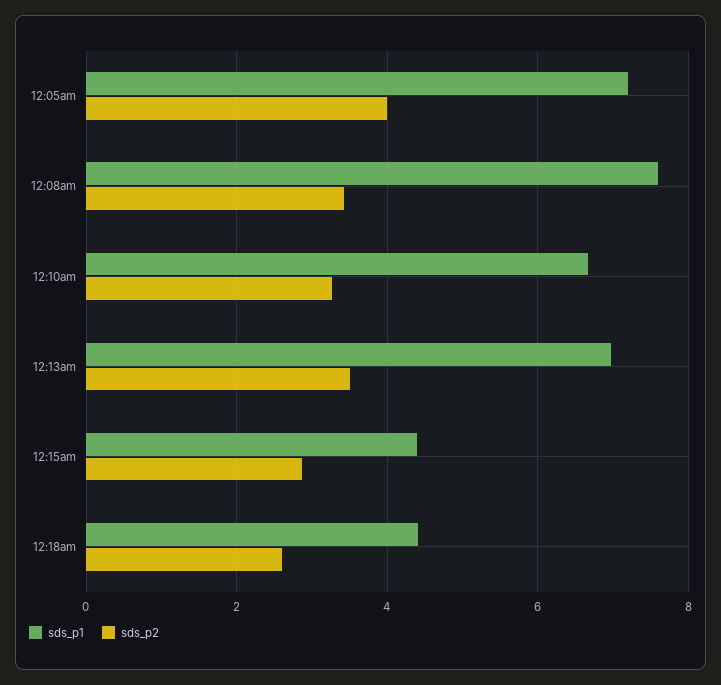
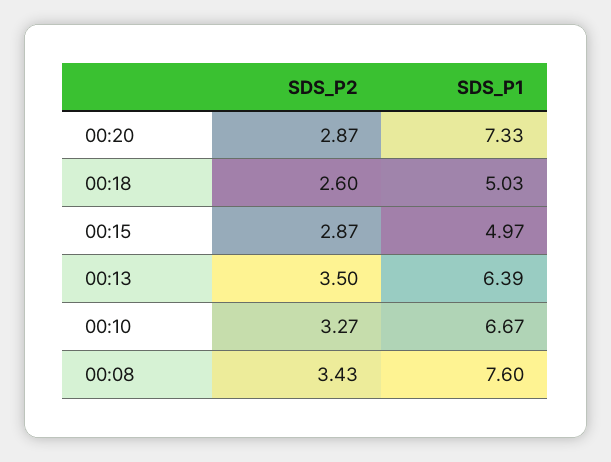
sds_p1, 12:05am: 7.2 -> none
sds_p2, 12:05am: 4 -> none
sds_p1, 12:13am: 7 -> 6.39
sds_p1, 12:15am: 4.4 -> 4.97
sds_p1, 12:18am: 4.4 -> 5.03
sds_p2, 00:20: none -> 2.87
sds_p1, 00:20: none -> 7.33

